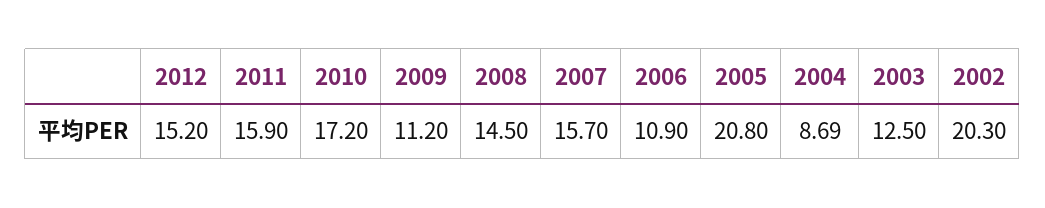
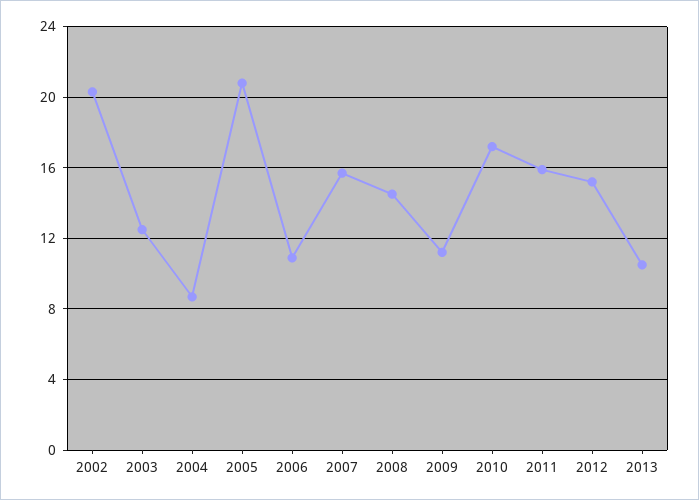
2013: none -> 10.5

